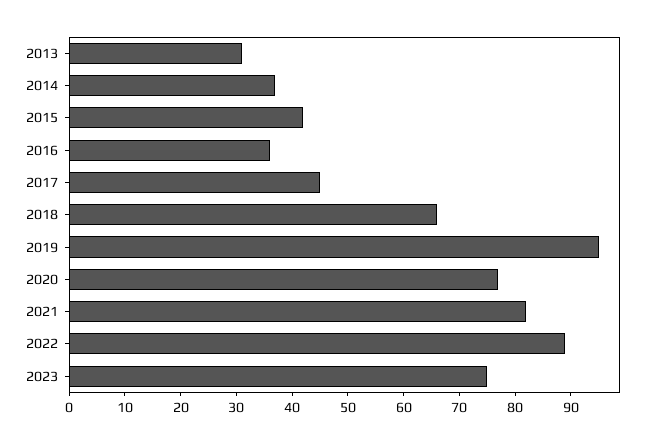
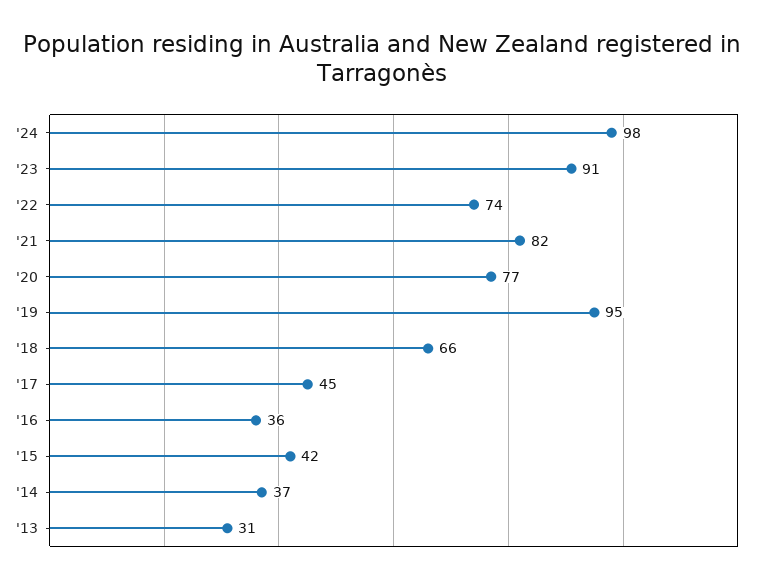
2022: 90 -> 74
2023: 75 -> 91
'24: none -> 98

